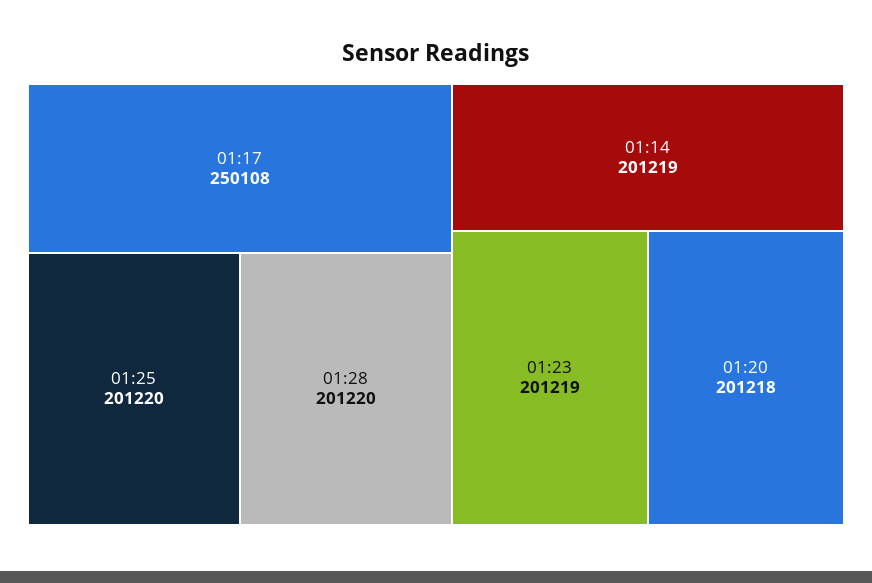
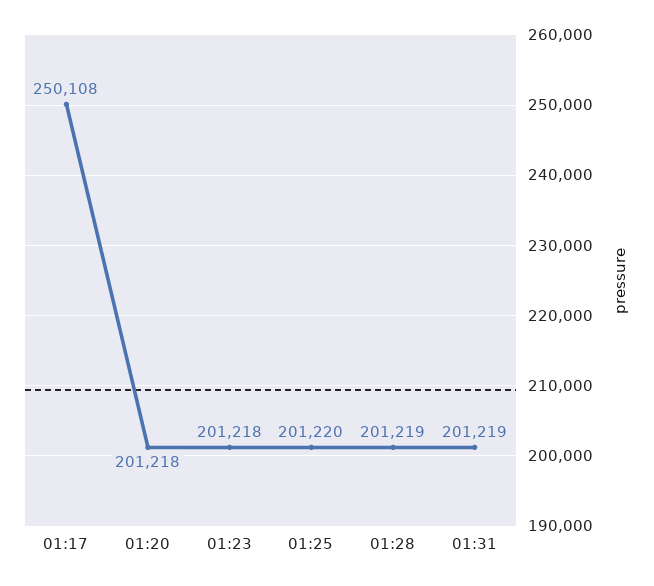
01:28: 201220 -> 201219
01:14: 201219 -> none
01:23: 201219 -> 201218
01:31: none -> 201219

